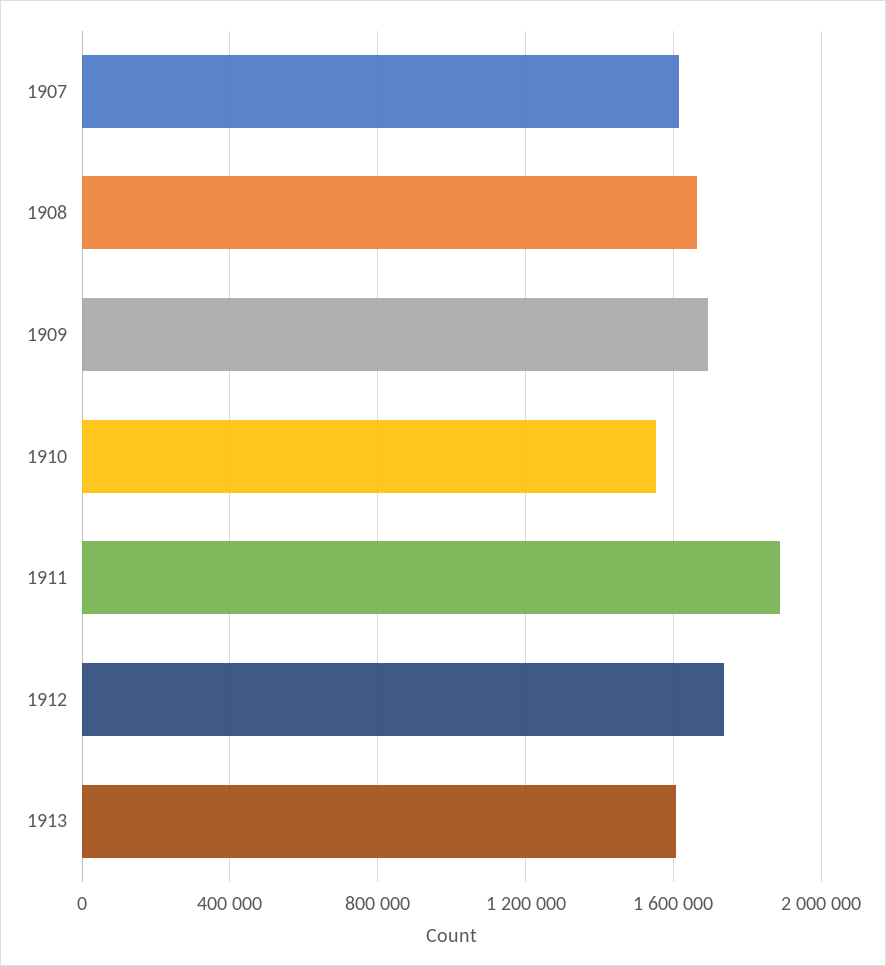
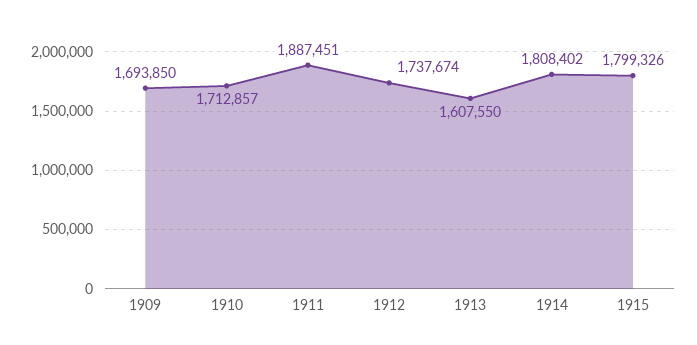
1907: 1600000 -> none
1908: 1650000 -> none
1910: 1550000 -> 1712857
1914: none -> 1808402
1915: none -> 1799326

